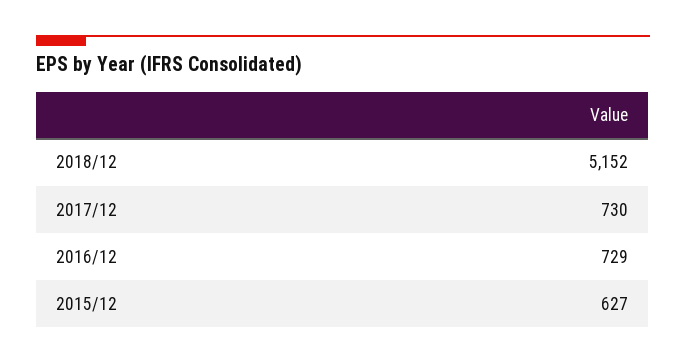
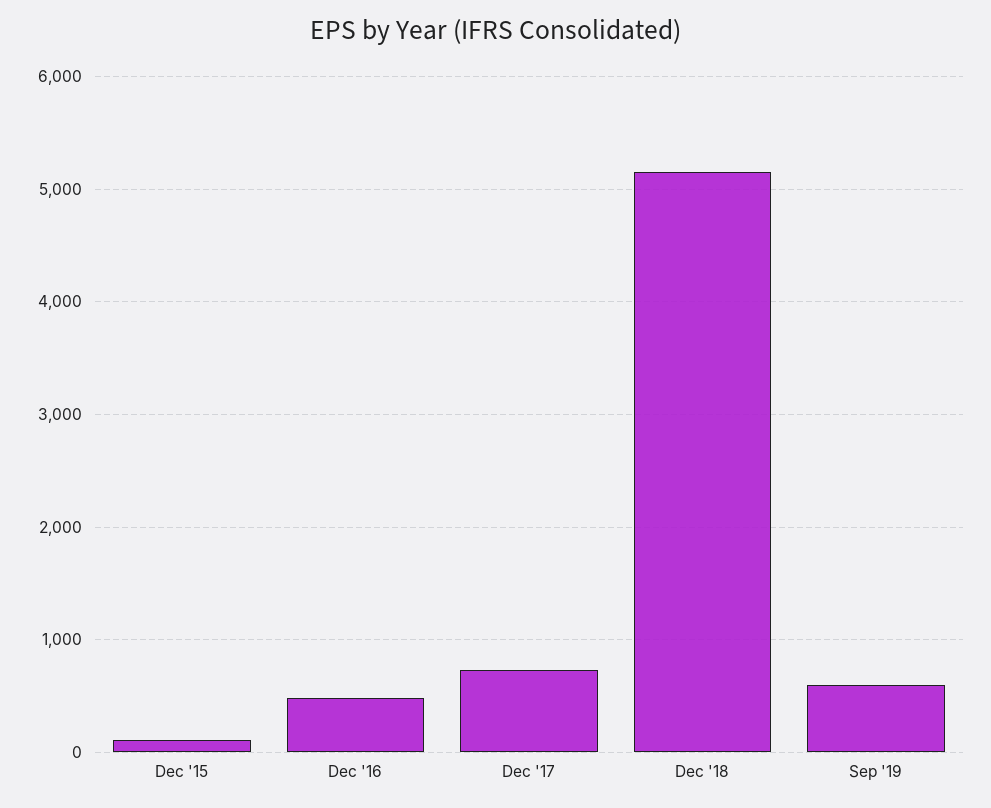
2016/12: 729 -> 500
2015/12: 627 -> 100
Sep '19: none -> 600

